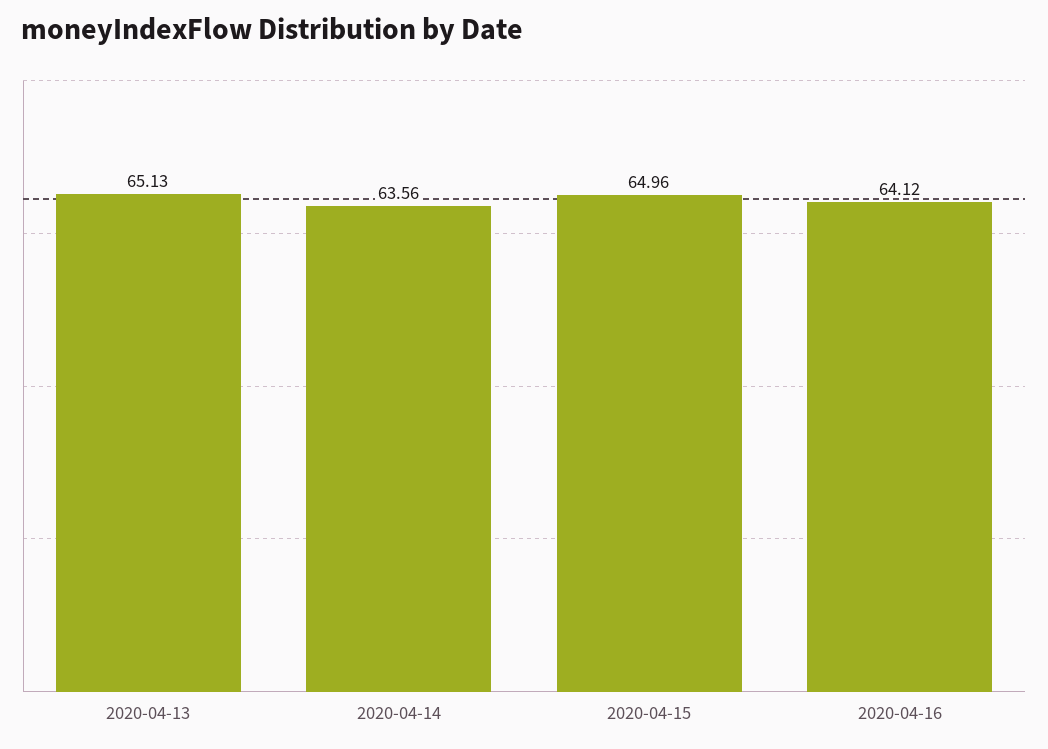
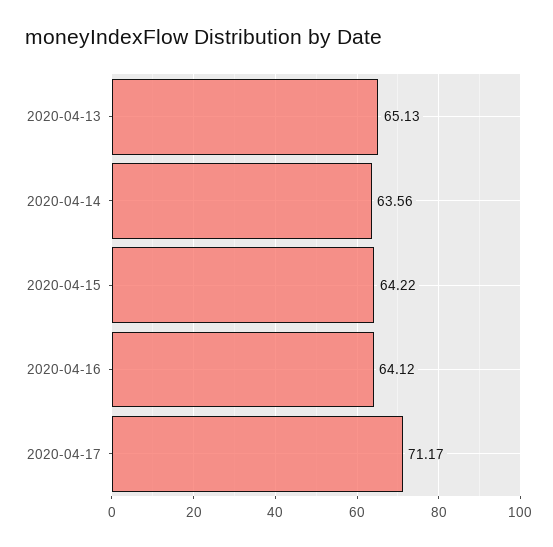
2020-04-15: 64.96 -> 64.22
2020-04-17: none -> 71.17

